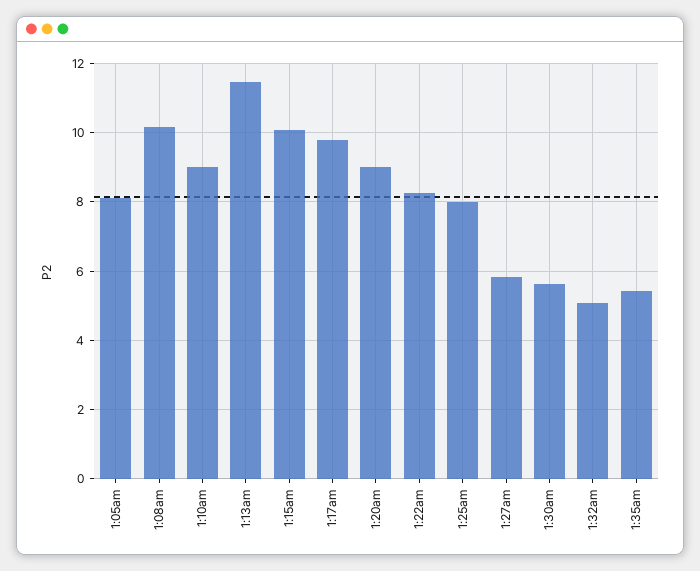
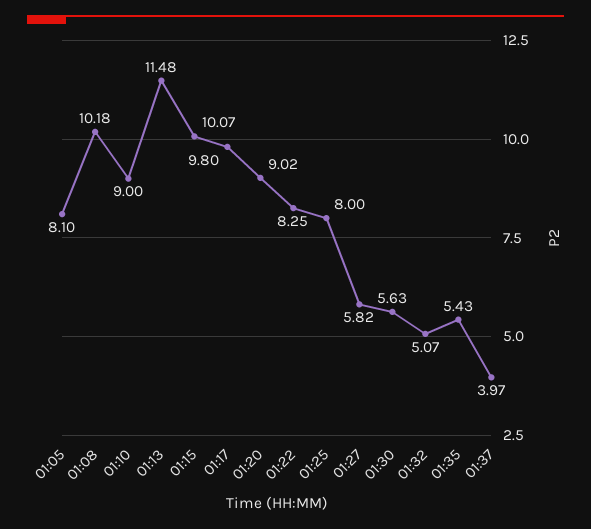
01:37: none -> 3.97

